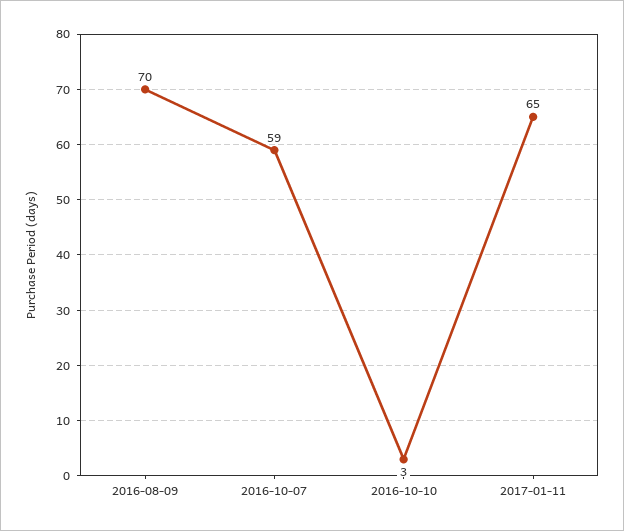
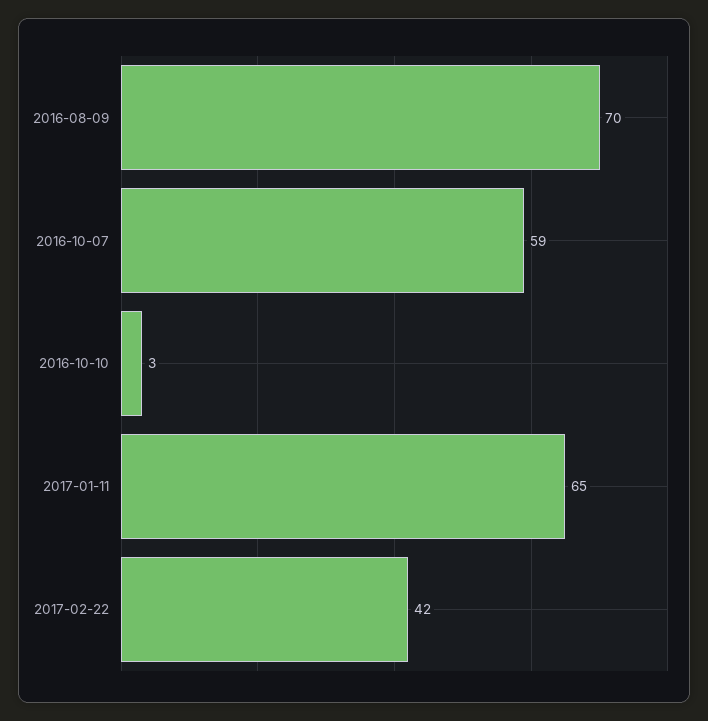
2017-02-22: none -> 42

